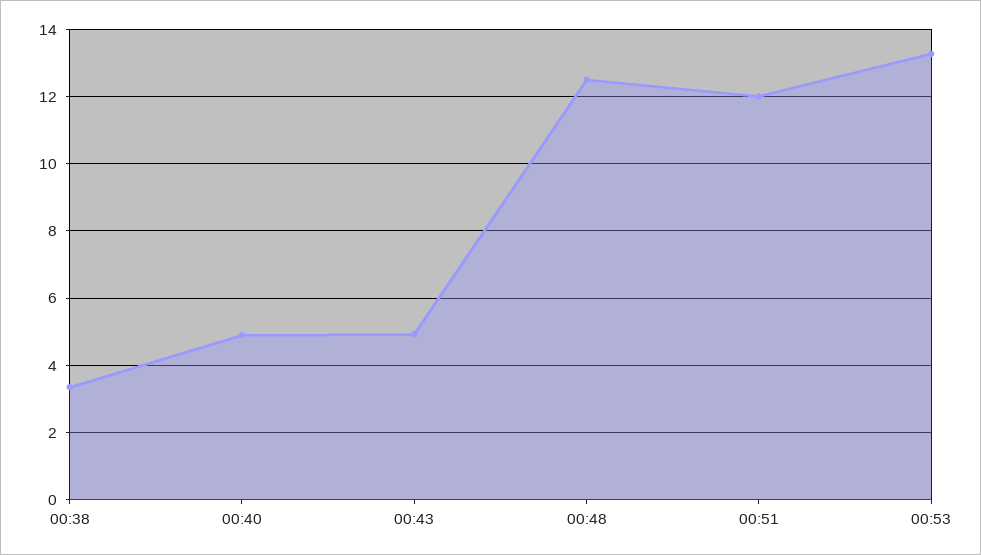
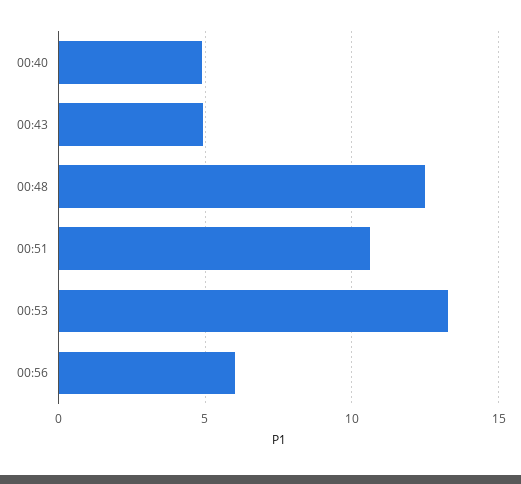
00:38: 3.4 -> none
00:51: 12 -> 10.5
00:56: none -> 6

